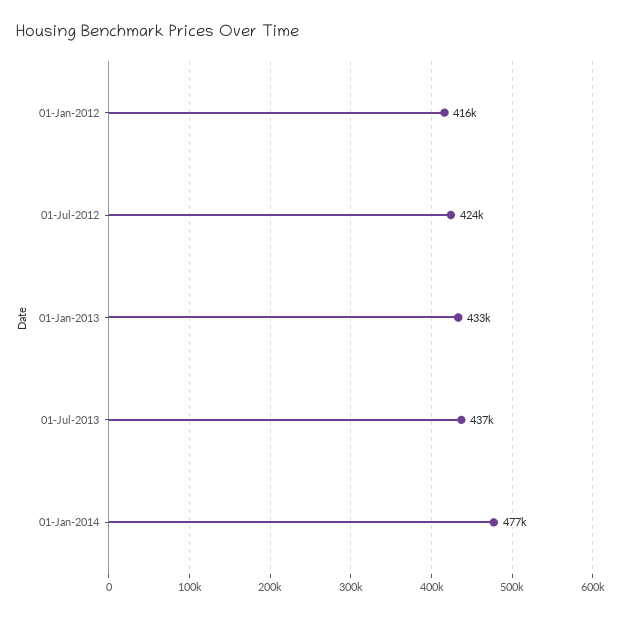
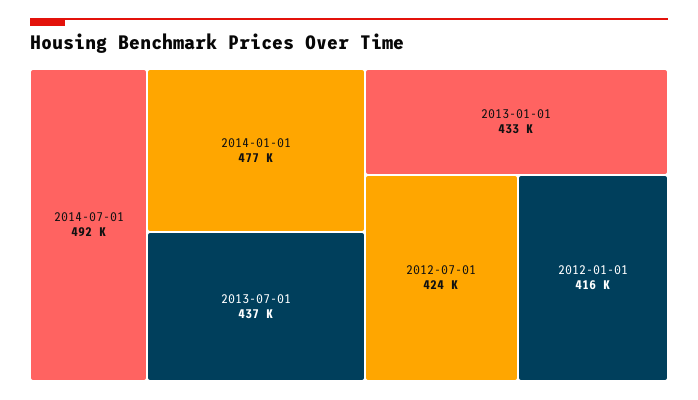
2014-07-01: none -> 492000

